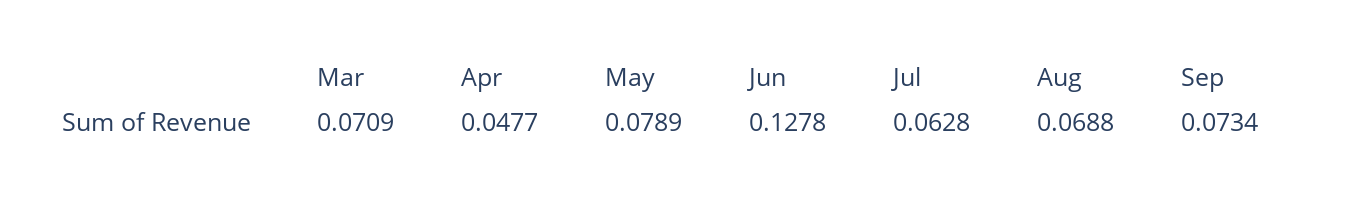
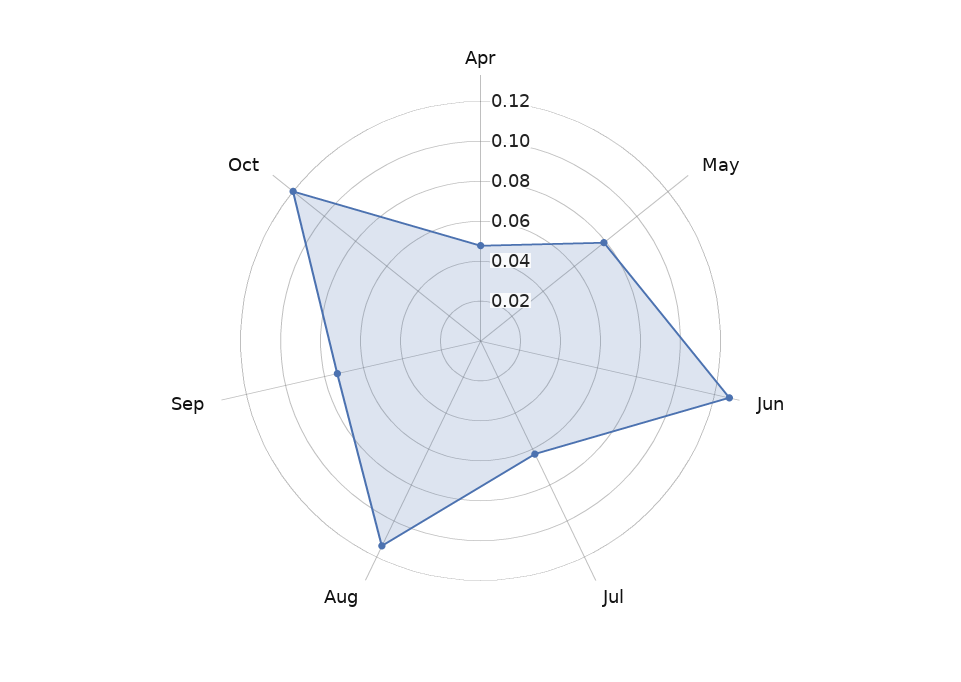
Mar: 0.0709 -> none
Aug: 0.0688 -> 0.115
Oct: none -> 0.12

